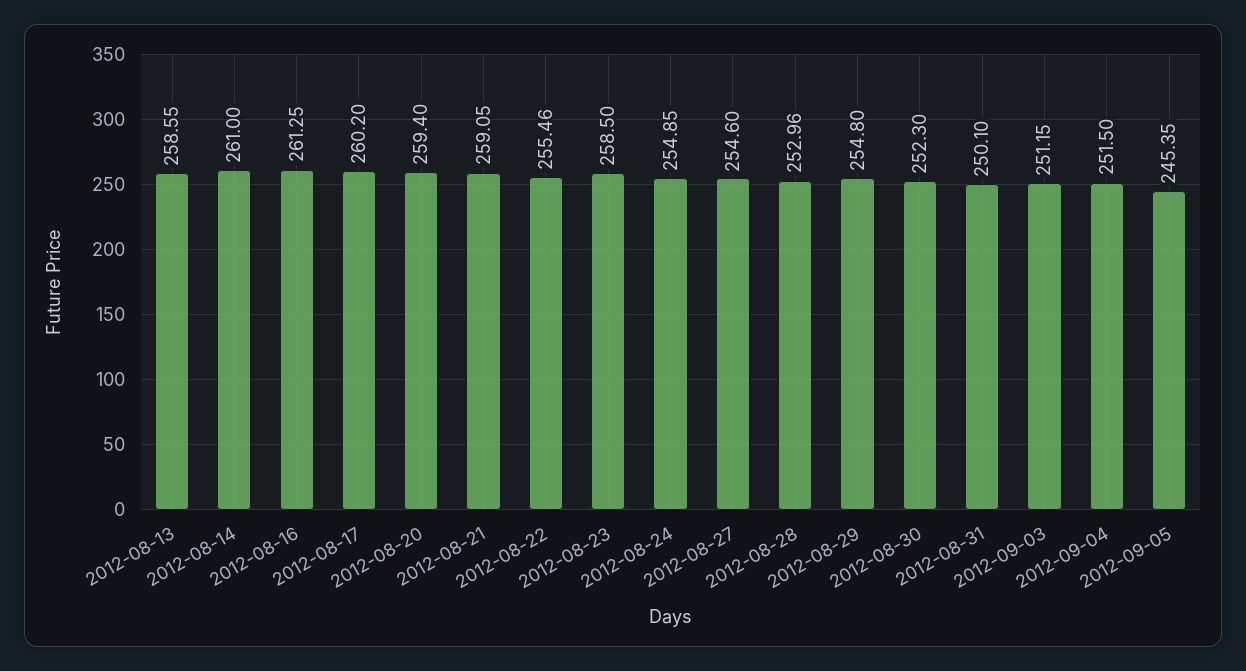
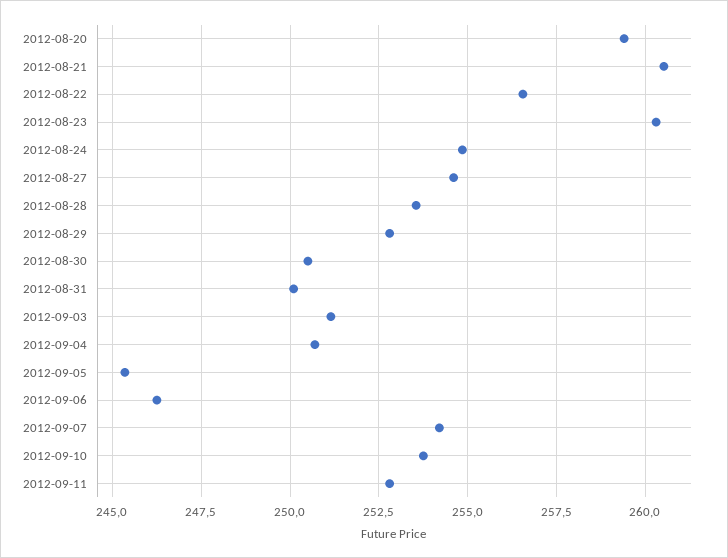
2012-08-13: 258.55 -> none
2012-08-14: 261 -> none
2012-08-16: 261.25 -> none
2012-08-17: 260.2 -> none
2012-08-21: 259.05 -> 260.5
2012-08-22: 255.46 -> 256.5
2012-08-23: 258.5 -> 260.25
2012-08-28: 252.96 -> 253.5
2012-08-29: 254.8 -> 252.75
2012-08-30: 252.3 -> 250.5
2012-09-04: 251.5 -> 250.75
2012-09-06: none -> 246.25
2012-09-07: none -> 254.25
2012-09-10: none -> 253.75
2012-09-11: none -> 252.75

